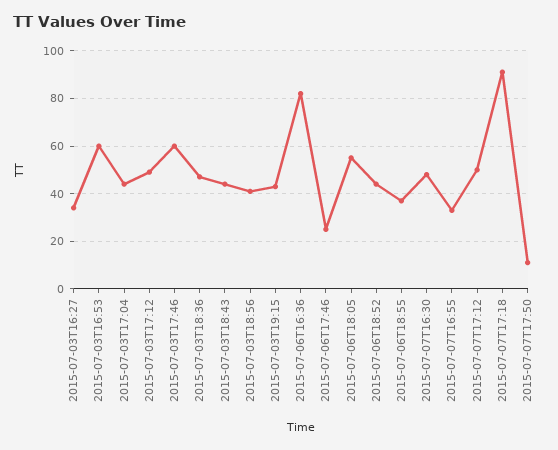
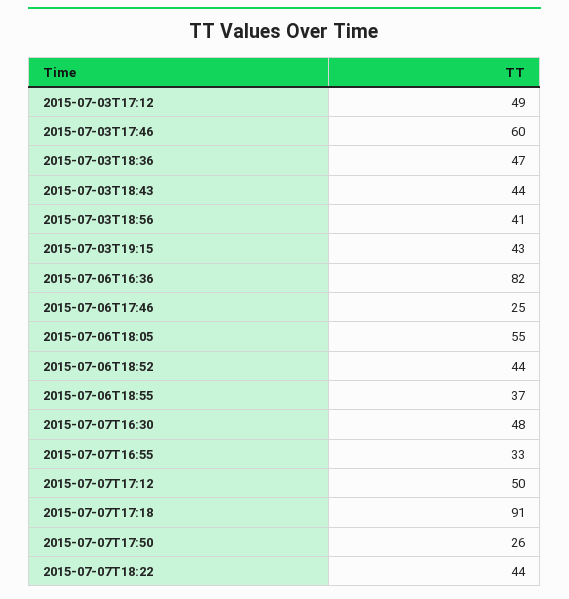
2015-07-03T16:27: 35 -> none
2015-07-03T16:53: 60 -> none
2015-07-03T17:04: 45 -> none
2015-07-07T17:50: 10 -> 26
2015-07-07T18:22: none -> 44

